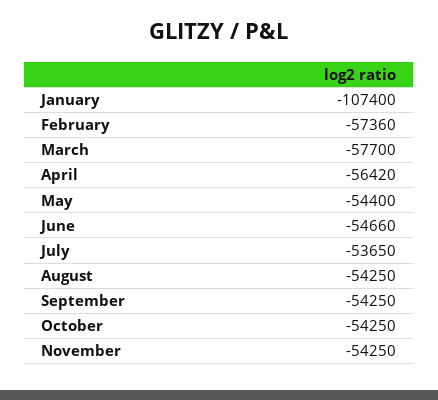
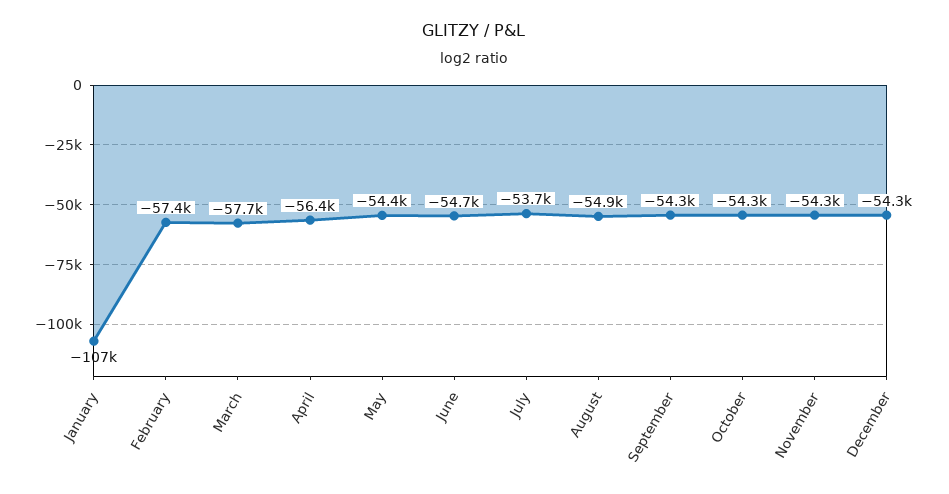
August: -54250 -> -54900
December: none -> -54300

